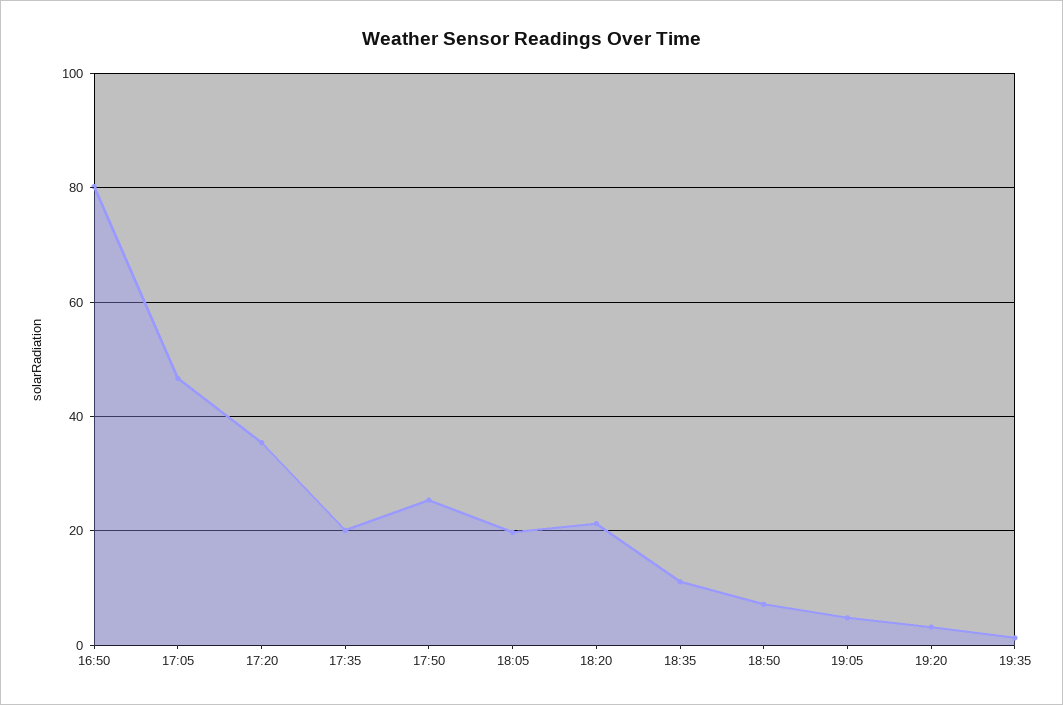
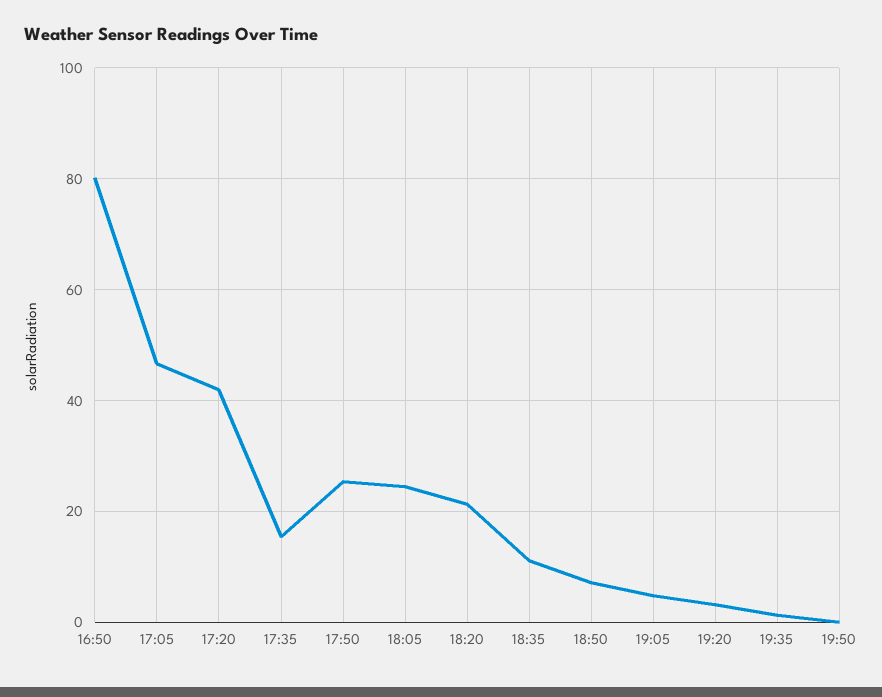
17:20: 36 -> 42
17:35: 20 -> 16
18:05: 20 -> 24
19:50: none -> 0

